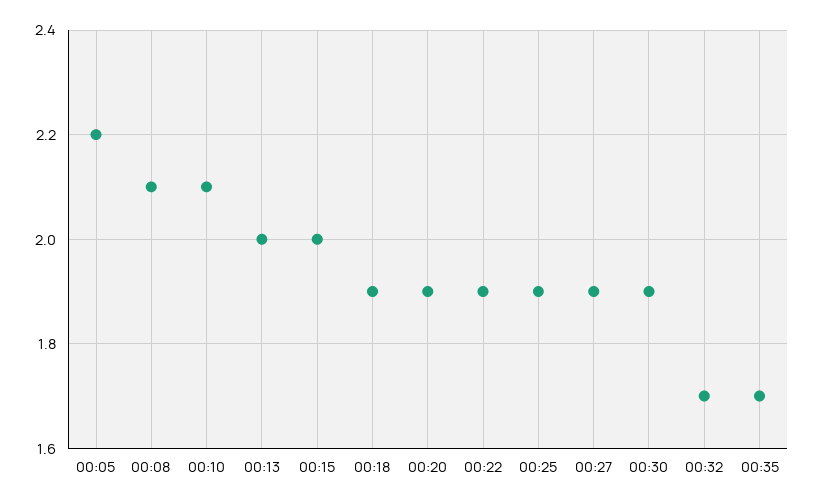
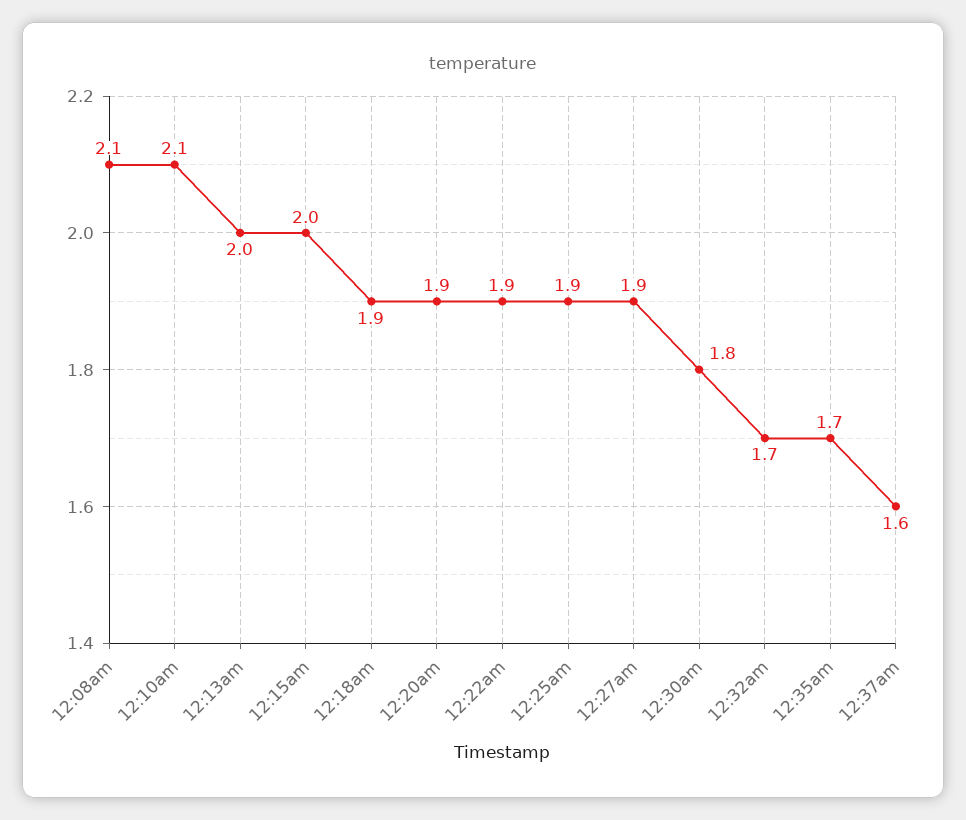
00:05: 2.2 -> none
00:30: 1.9 -> 1.8
12:37am: none -> 1.6

